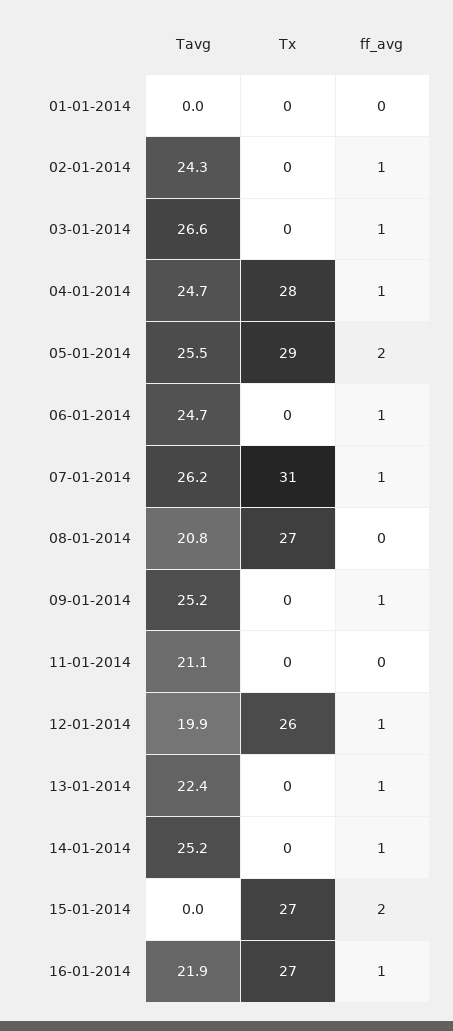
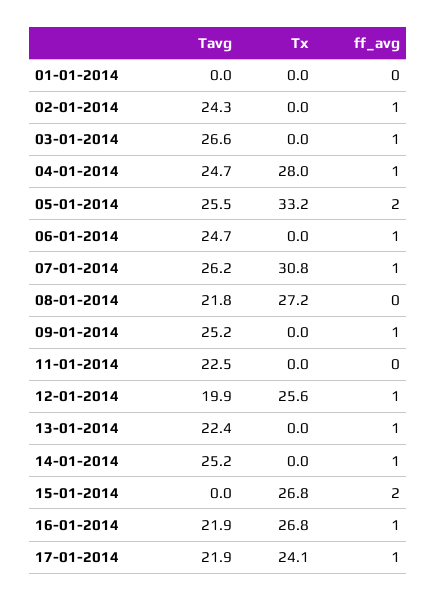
Tx, 05-01-2014: 29 -> 33.2
Tavg, 08-01-2014: 20.8 -> 21.8
Tavg, 11-01-2014: 21.1 -> 22.5
Tavg, 17-01-2014: none -> 21.9
Tx, 17-01-2014: none -> 24.1
ff_avg, 17-01-2014: none -> 1

